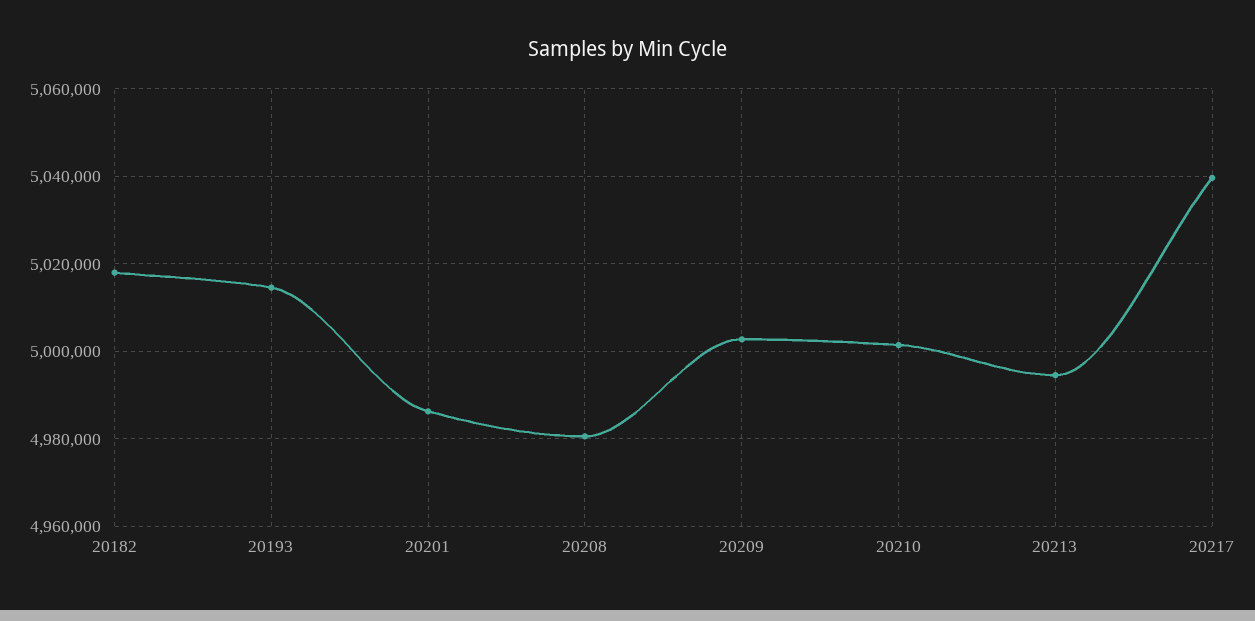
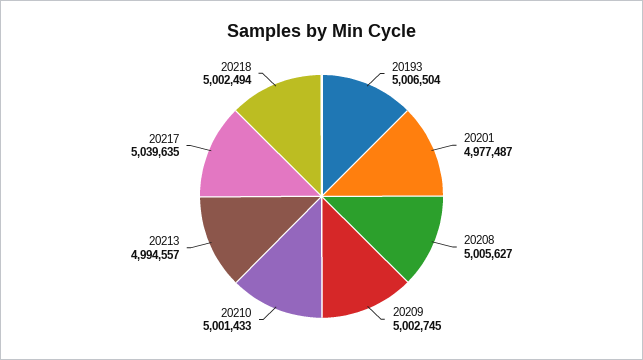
20182: 5018000 -> none
20193: 5014000 -> 5006504
20201: 4986000 -> 4977487
20208: 4980000 -> 5005627
20218: none -> 5002494

